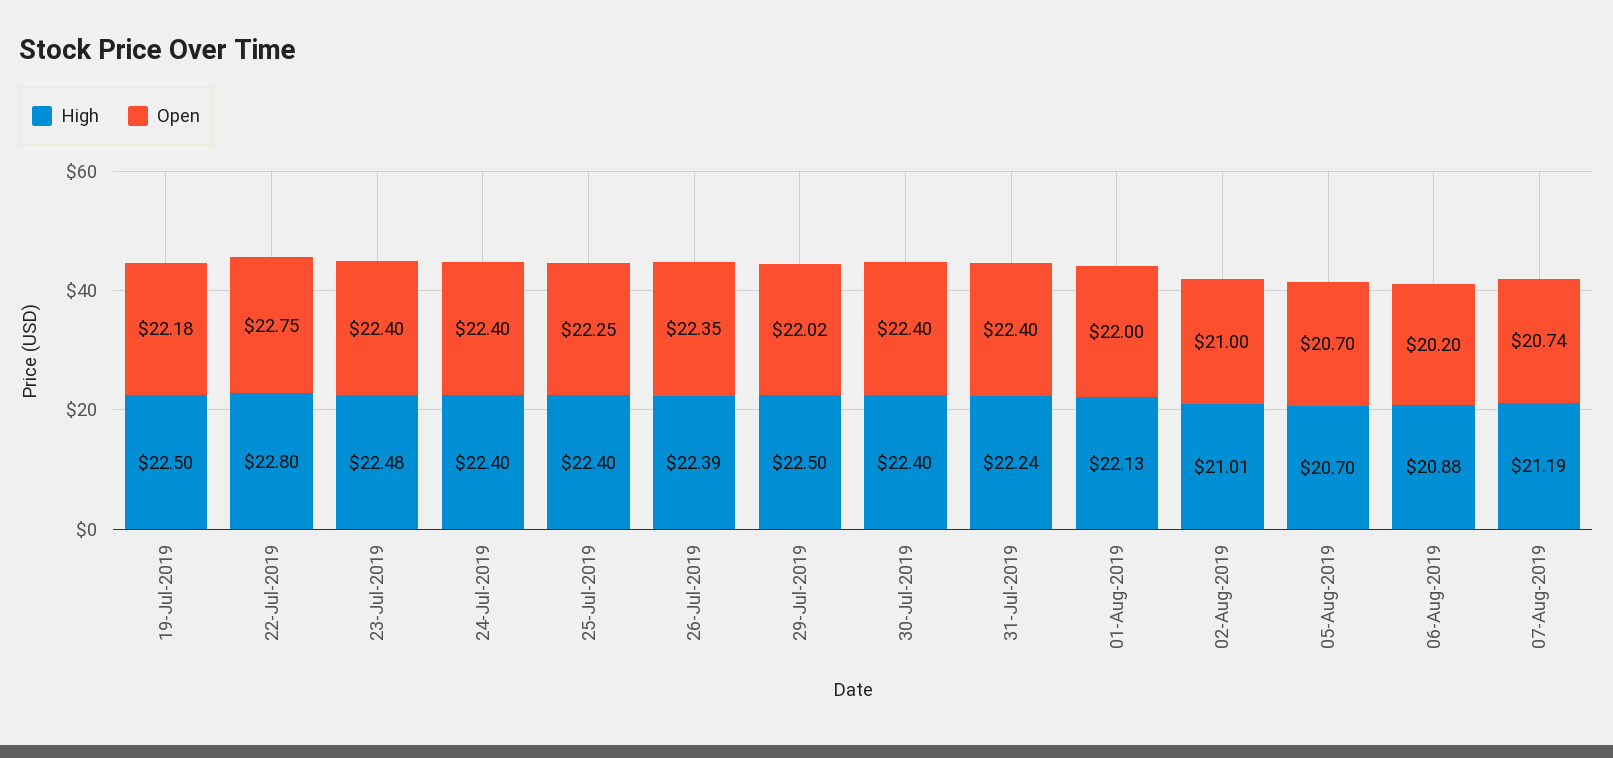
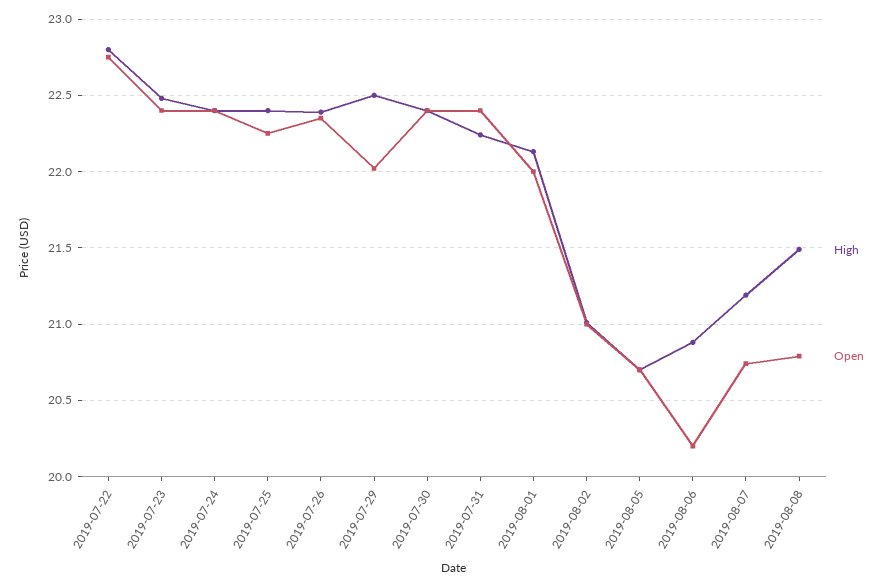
High, 19-Jul-2019: 22.5 -> none
Open, 19-Jul-2019: 22.18 -> none
High, 2019-08-08: none -> 21.5
Open, 2019-08-08: none -> 20.8

